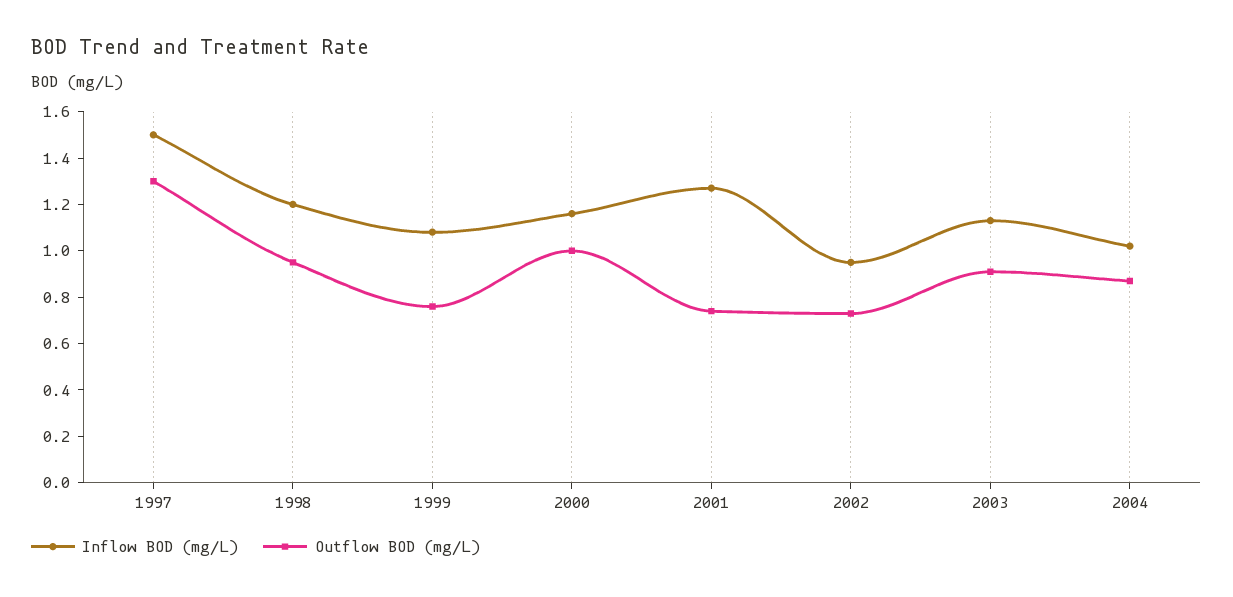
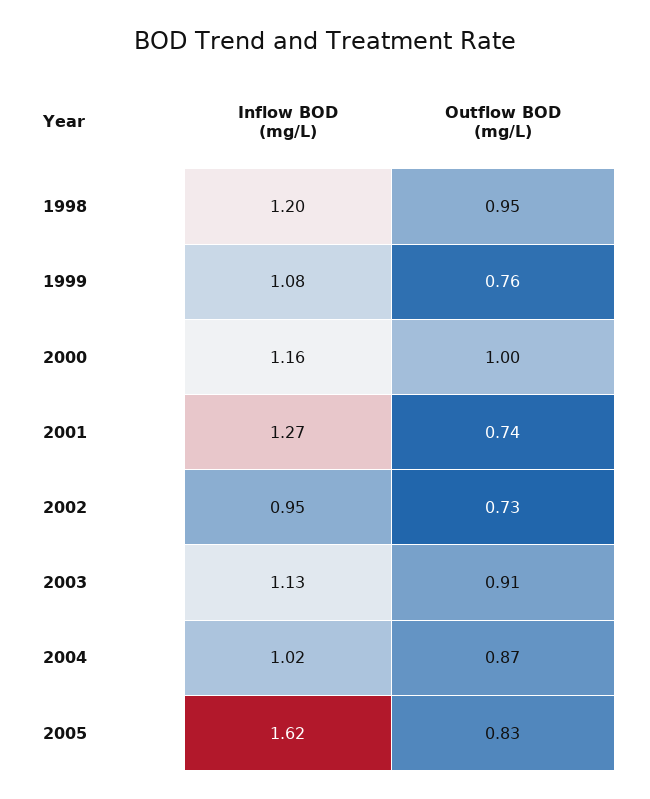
Inflow BOD (mg/L), 1997: 1.5 -> none
Outflow BOD (mg/L), 1997: 1.3 -> none
Inflow BOD (mg/L), 2005: none -> 1.62
Outflow BOD (mg/L), 2005: none -> 0.83

